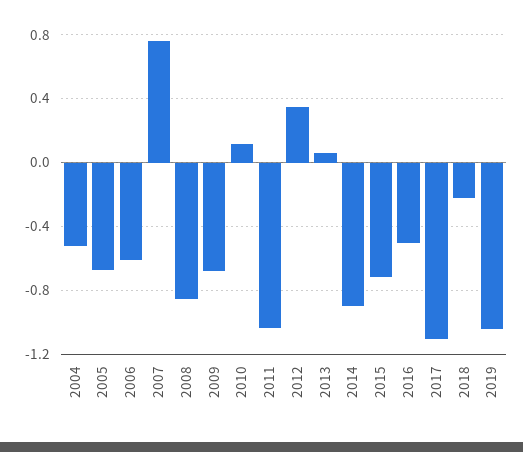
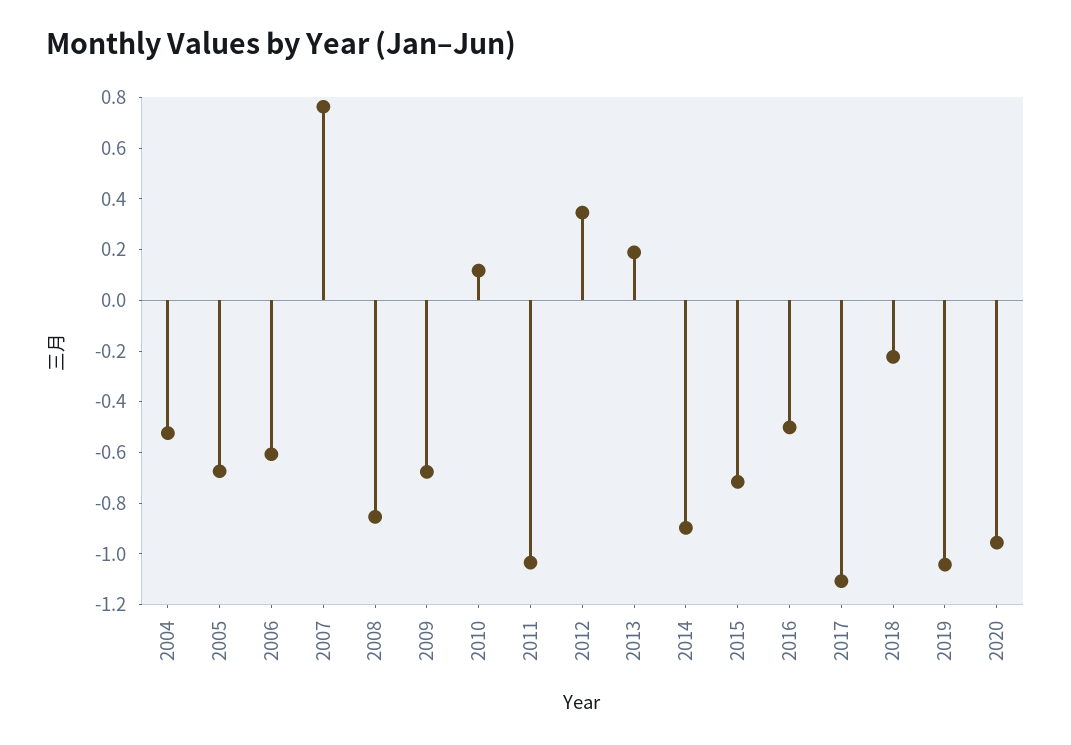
2013: 0.05 -> 0.2
2020: none -> -0.95

